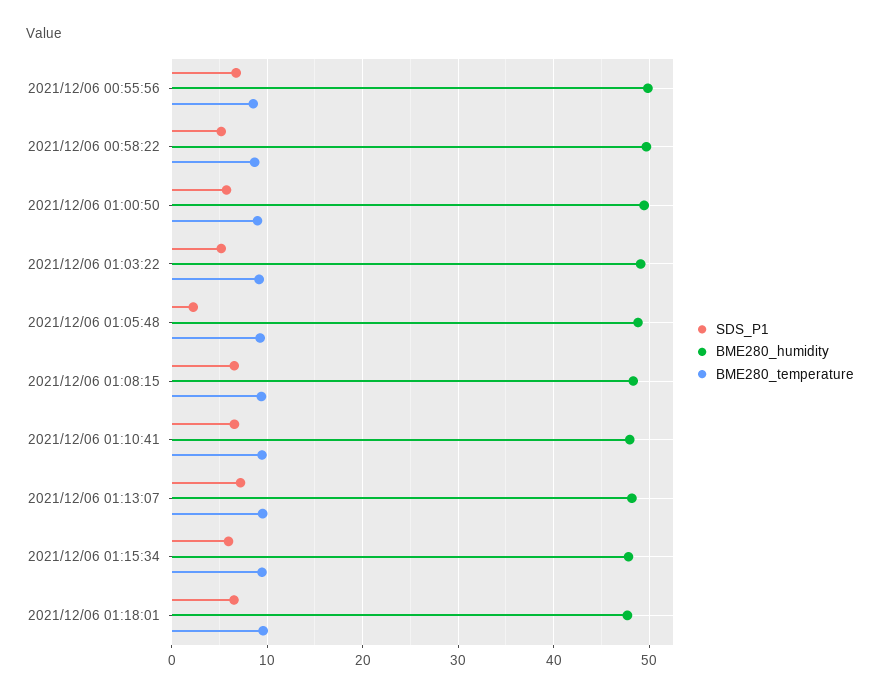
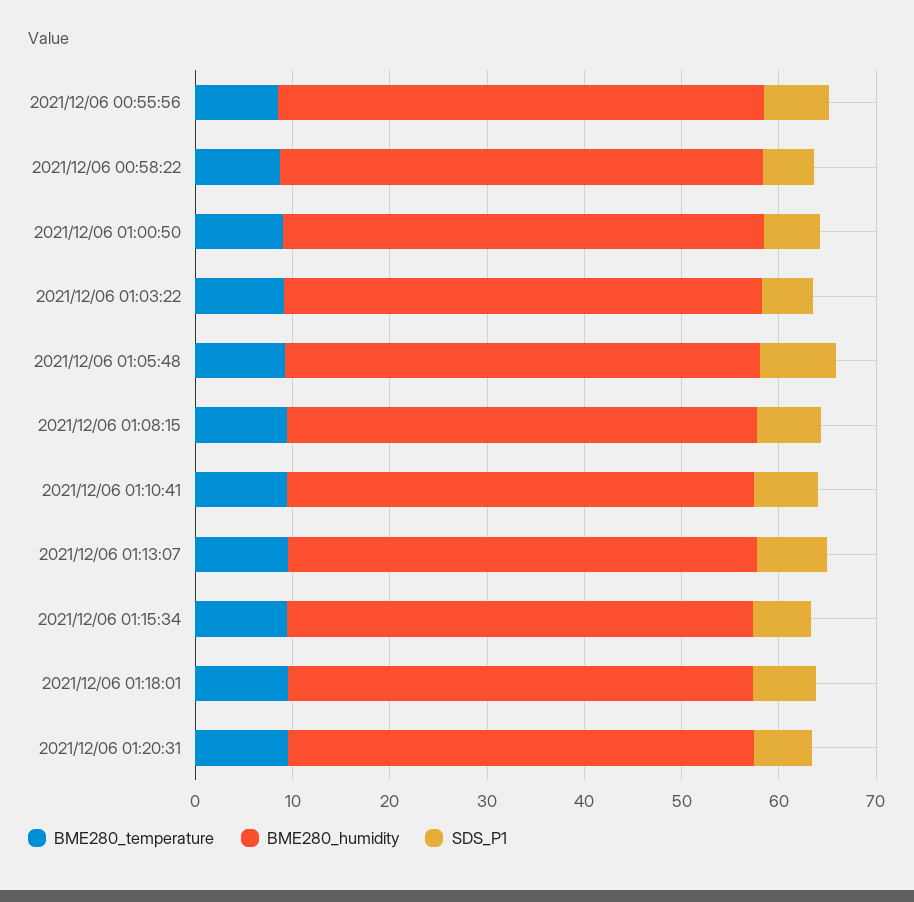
SDS_P1, 2021/12/06 01:05:48: 2 -> 8
BME280_temperature, 2021/12/06 01:20:31: none -> 10
BME280_humidity, 2021/12/06 01:20:31: none -> 48
SDS_P1, 2021/12/06 01:20:31: none -> 6

